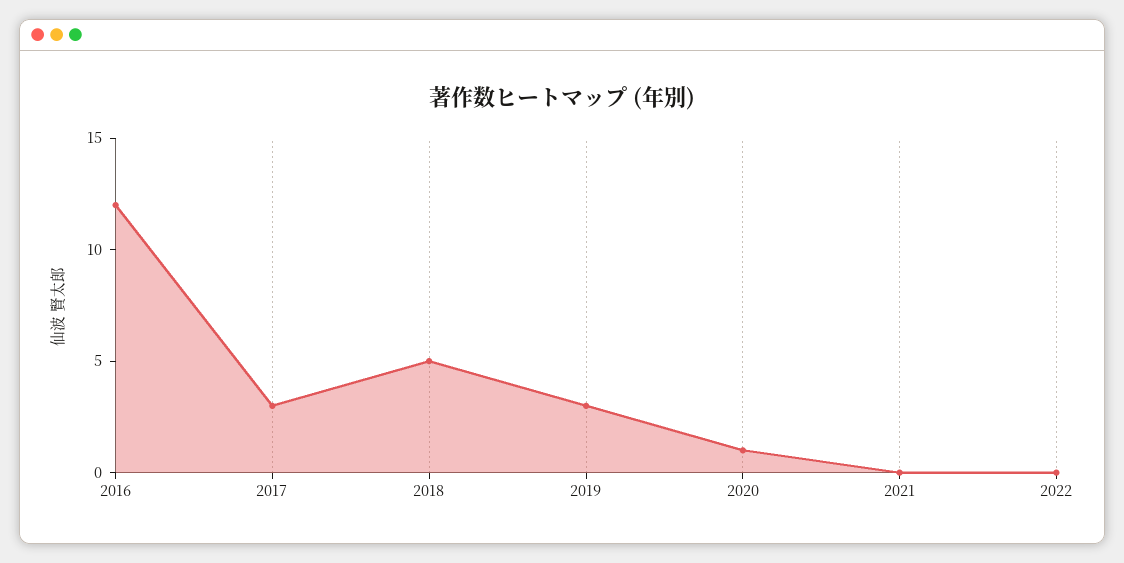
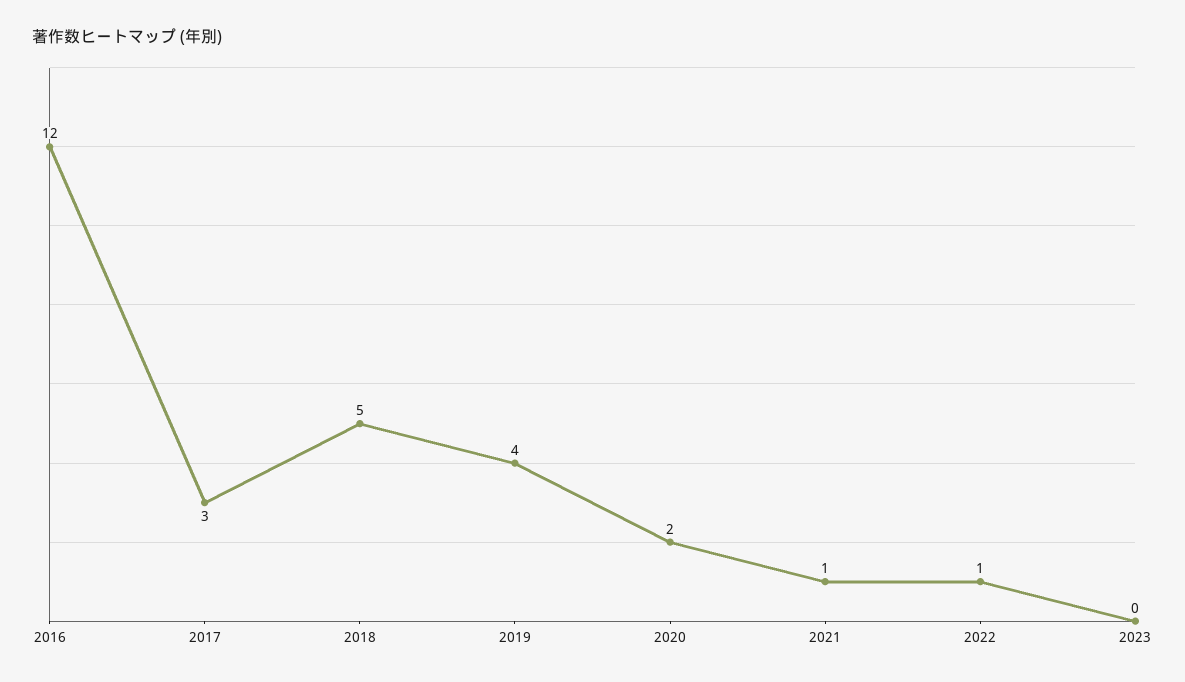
2019: 3 -> 4
2020: 1 -> 2
2021: 0 -> 1
2022: 0 -> 1
2023: none -> 0

